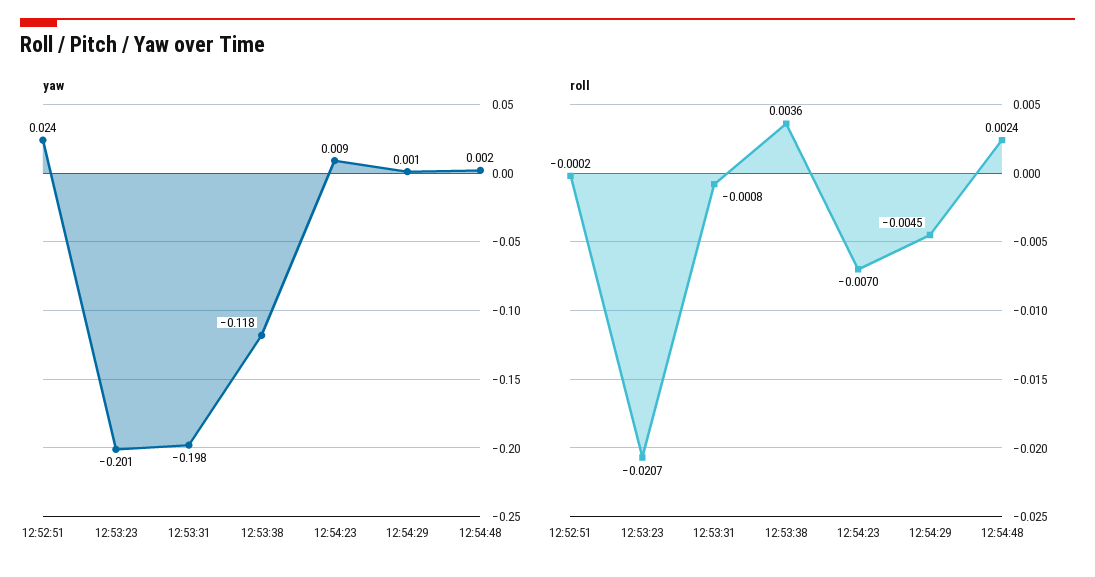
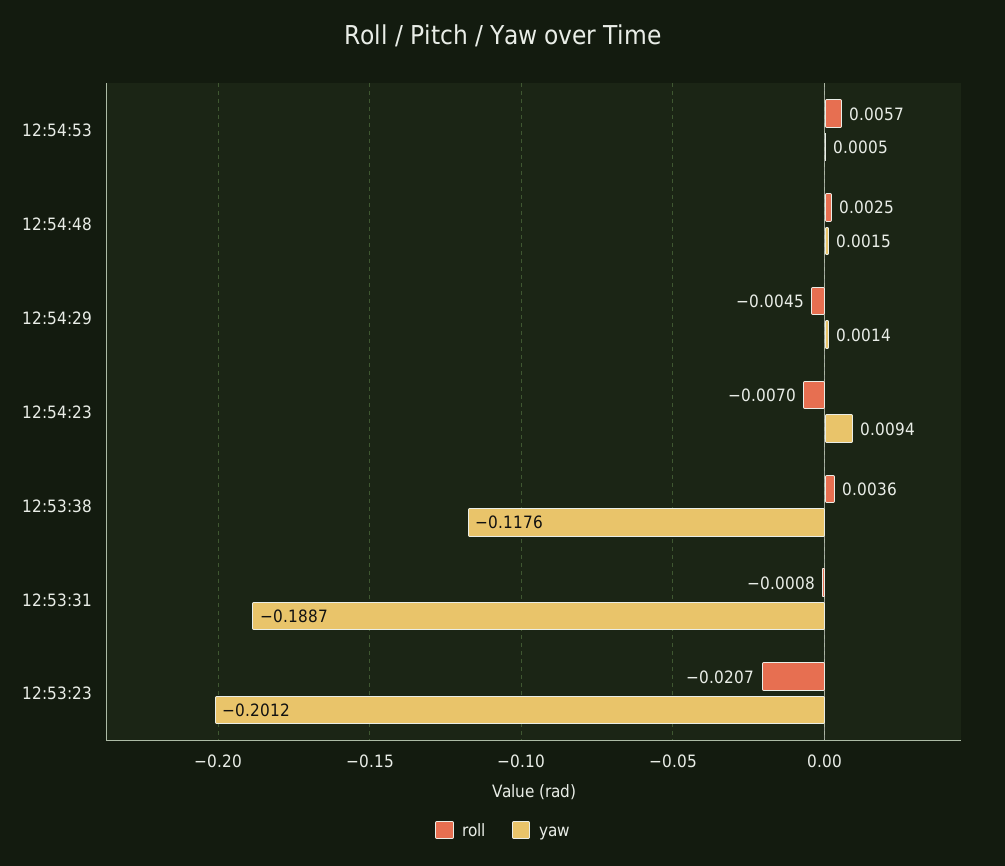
yaw, 12:52:51: 0.024 -> none
yaw, 12:53:31: -0.198 -> -0.1887
roll, 12:52:51: -0.0002 -> none
roll, 12:54:48: 0.0024 -> 0.0025
roll, 12:54:53: none -> 0.0057
yaw, 12:54:53: none -> 0.0005

